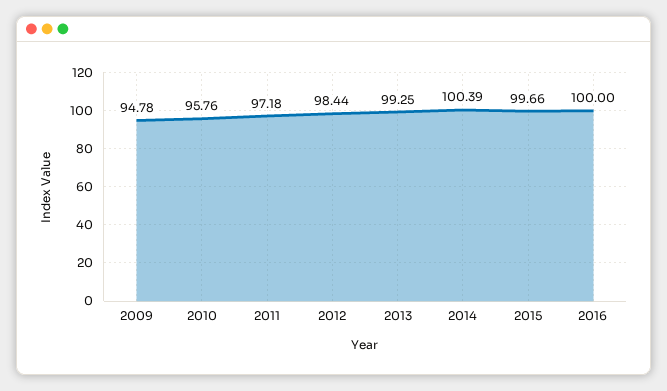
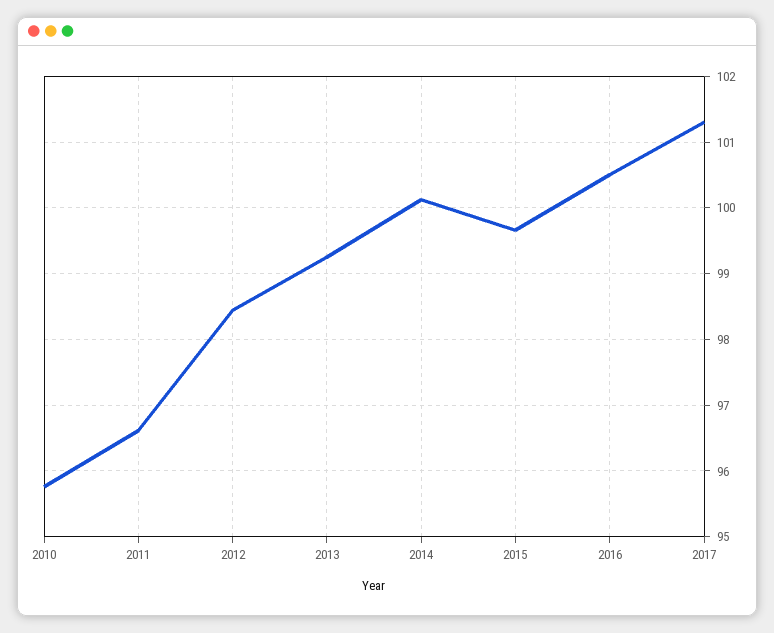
2009: 94.78 -> none
2011: 97.18 -> 96.6
2014: 100.39 -> 100.1
2016: 100 -> 100.5
2017: none -> 101.3

